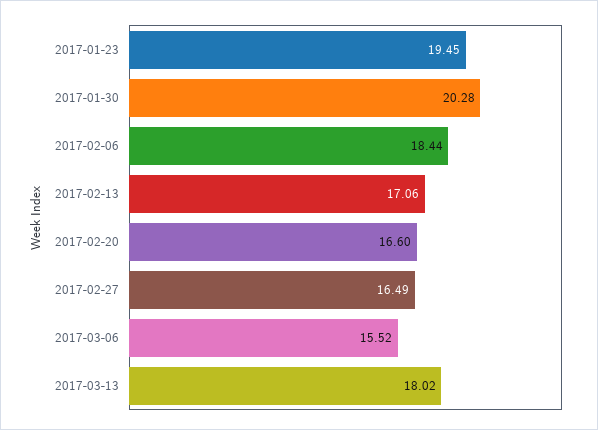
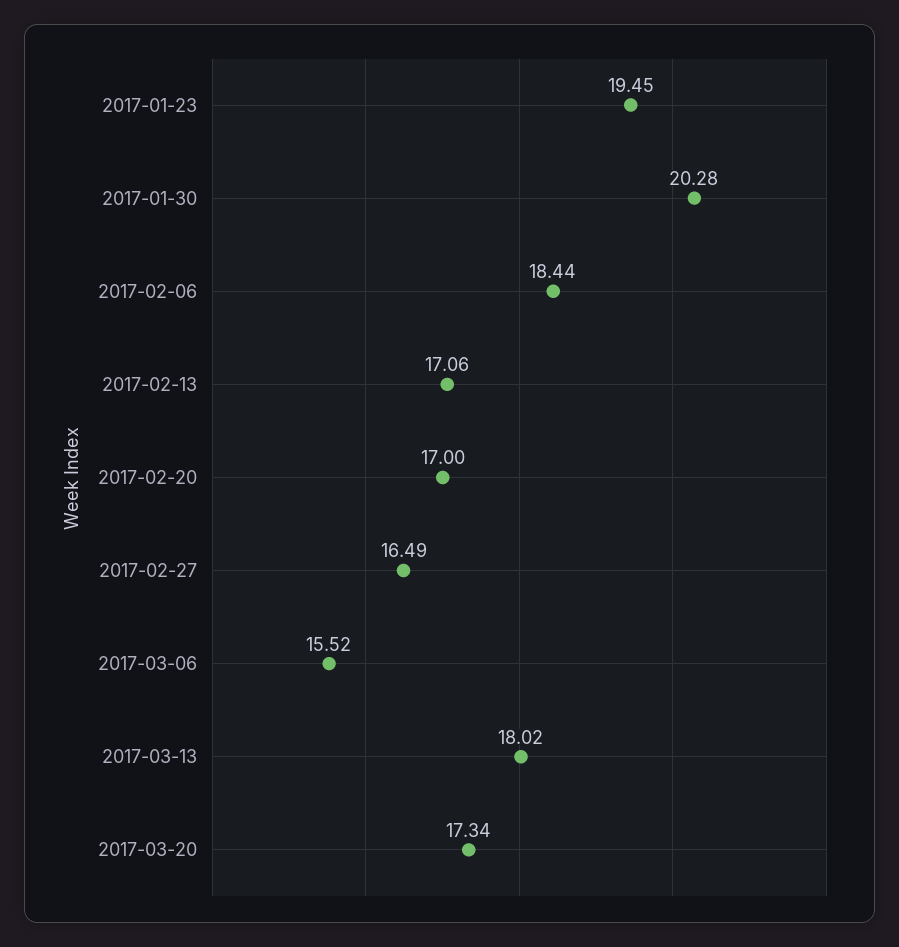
2017-02-20: 16.6 -> 17
2017-03-20: none -> 17.34

